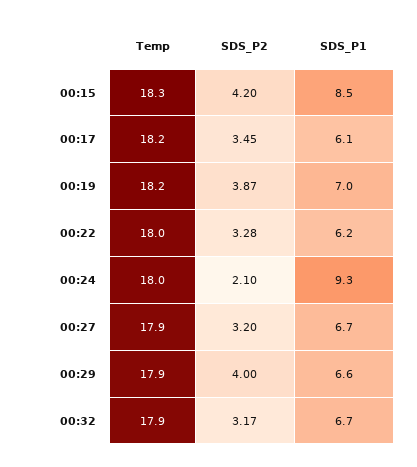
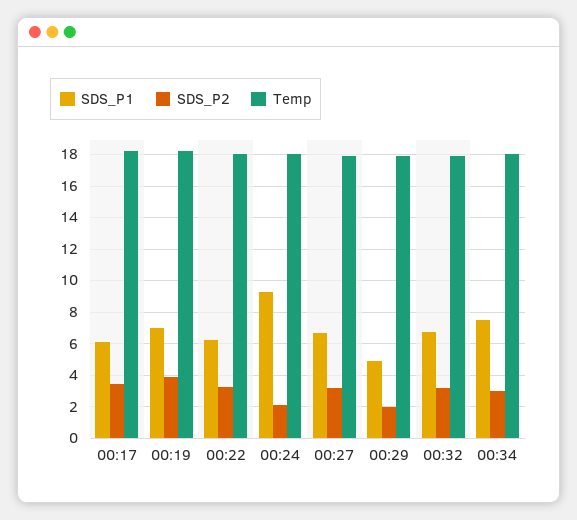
Temp, 00:15: 18.3 -> none
SDS_P2, 00:15: 4.2 -> none
SDS_P1, 00:15: 8.5 -> none
SDS_P2, 00:29: 4 -> 2
SDS_P1, 00:29: 6.6 -> 5
SDS_P1, 00:34: none -> 7.5
SDS_P2, 00:34: none -> 3
Temp, 00:34: none -> 18

